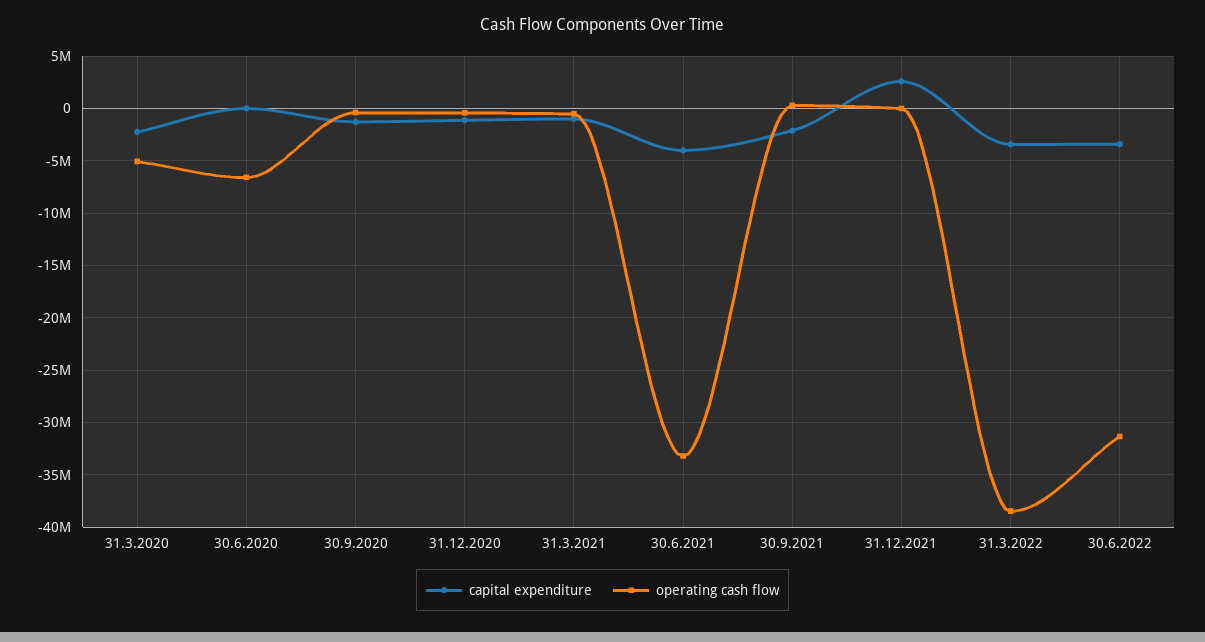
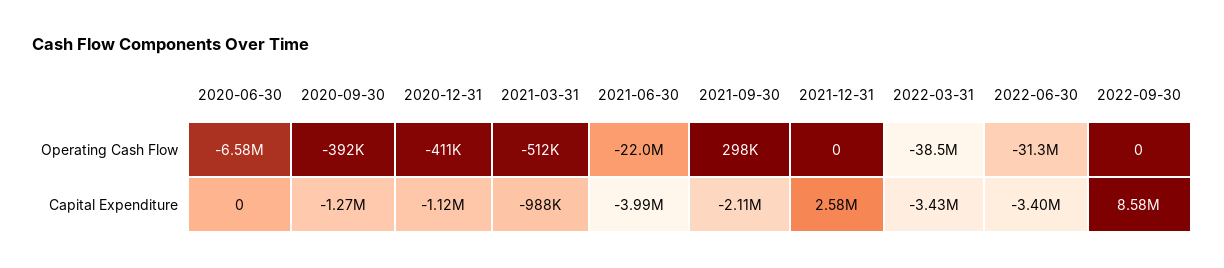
capital expenditure, 31.3.2020: -2000000 -> none
operating cash flow, 31.3.2020: -5000000 -> none
operating cash flow, 30.6.2021: -33000000 -> -22000000
operating cash flow, 2022-09-30: none -> 0
capital expenditure, 2022-09-30: none -> 8580000

